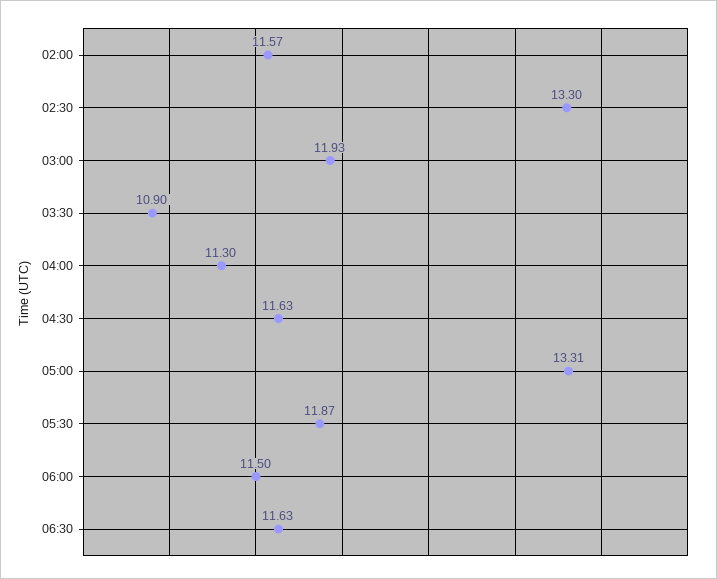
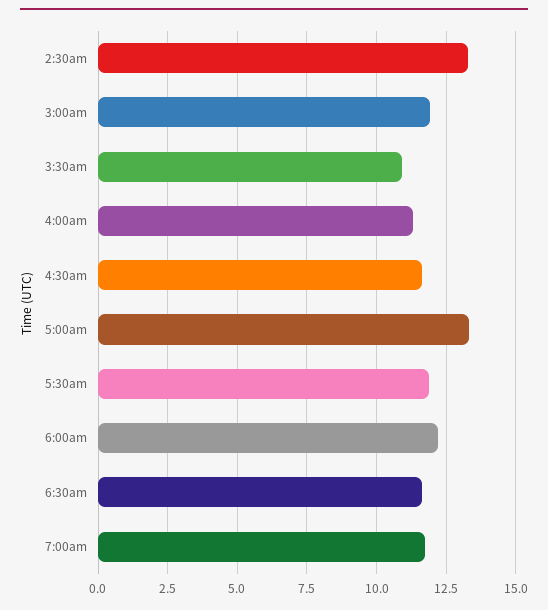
02:00: 11.57 -> none
06:00: 11.5 -> 12.25
7:00am: none -> 11.75

